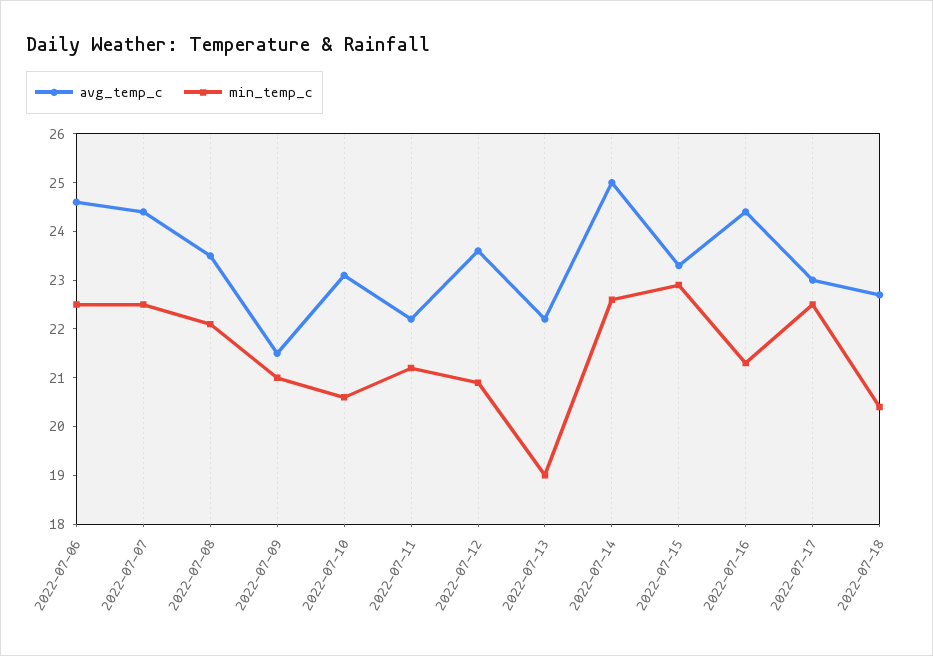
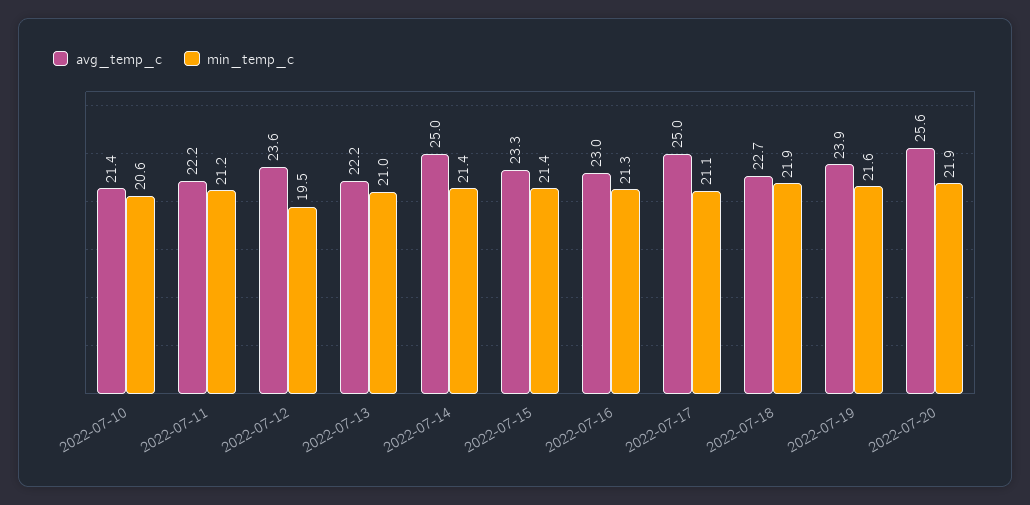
avg_temp_c, 2022-07-06: 24.5 -> none
min_temp_c, 2022-07-06: 22.5 -> none
avg_temp_c, 2022-07-07: 24.5 -> none
min_temp_c, 2022-07-07: 22.5 -> none
avg_temp_c, 2022-07-08: 23.5 -> none
min_temp_c, 2022-07-08: 22 -> none
avg_temp_c, 2022-07-09: 21.5 -> none
min_temp_c, 2022-07-09: 21 -> none
avg_temp_c, 2022-07-10: 23 -> 21.4
min_temp_c, 2022-07-12: 21 -> 19.5
min_temp_c, 2022-07-13: 19 -> 21
min_temp_c, 2022-07-14: 22.5 -> 21.4
min_temp_c, 2022-07-15: 23 -> 21.4
avg_temp_c, 2022-07-16: 24.5 -> 23
avg_temp_c, 2022-07-17: 23 -> 25
min_temp_c, 2022-07-17: 22.5 -> 21.1
min_temp_c, 2022-07-18: 20.5 -> 21.9
avg_temp_c, 2022-07-19: none -> 23.9
min_temp_c, 2022-07-19: none -> 21.6
avg_temp_c, 2022-07-20: none -> 25.6
min_temp_c, 2022-07-20: none -> 21.9

